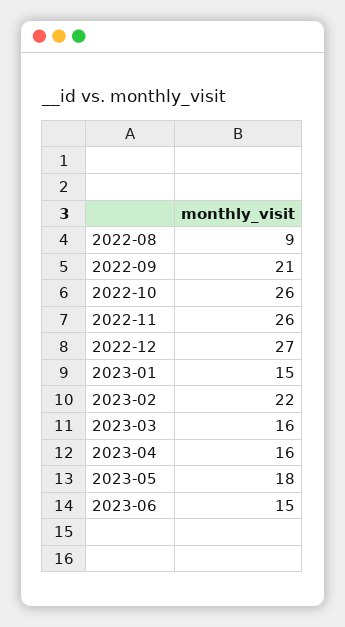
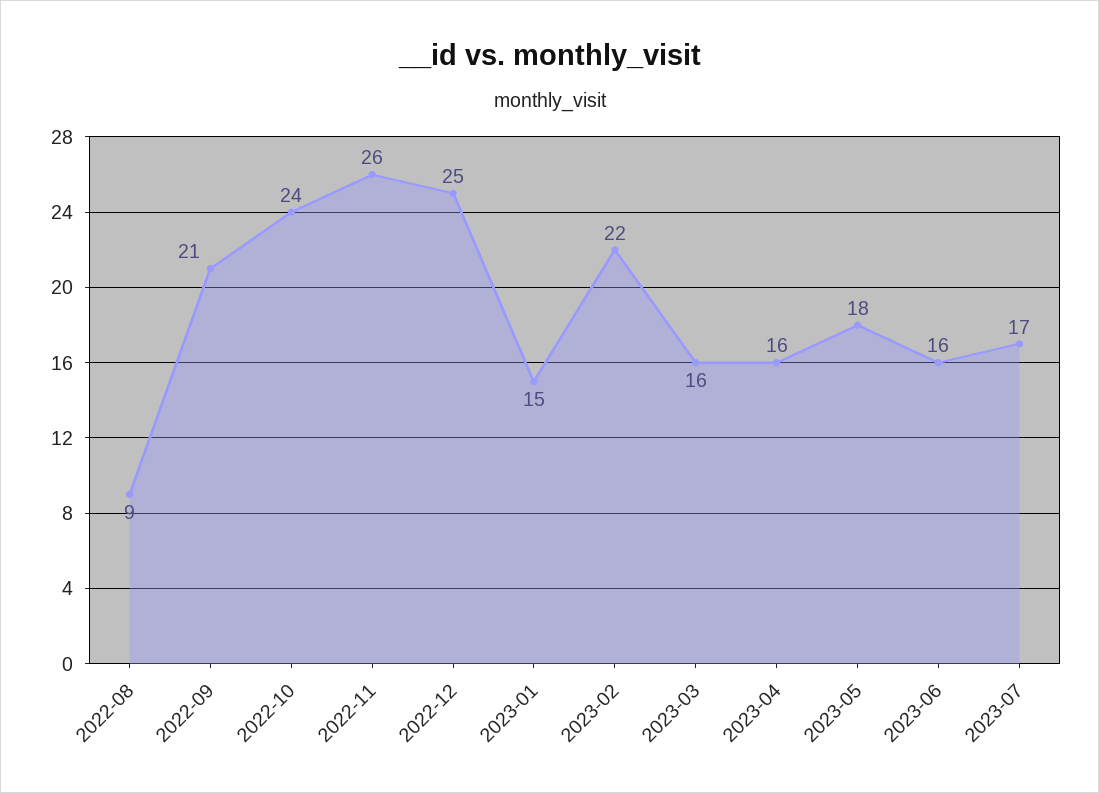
2022-10: 26 -> 24
2022-12: 27 -> 25
2023-06: 15 -> 16
2023-07: none -> 17

